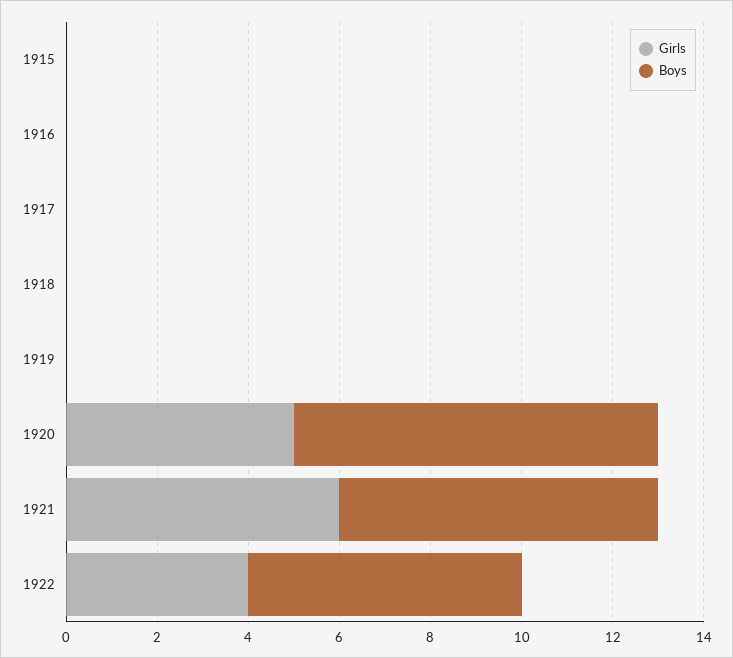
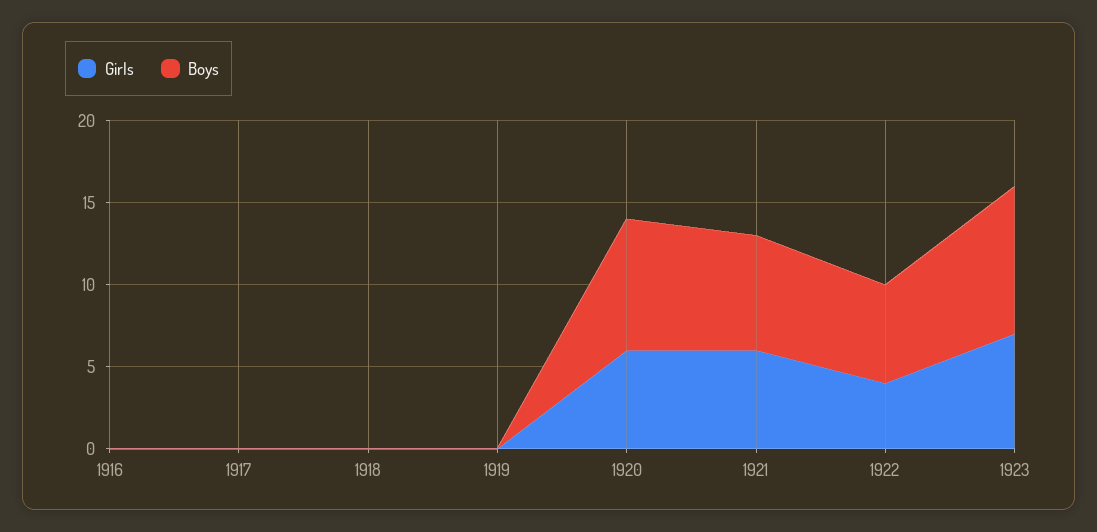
Girls, 1915: 0 -> none
Boys, 1915: 0 -> none
Girls, 1920: 5 -> 6
Girls, 1923: none -> 7
Boys, 1923: none -> 9

